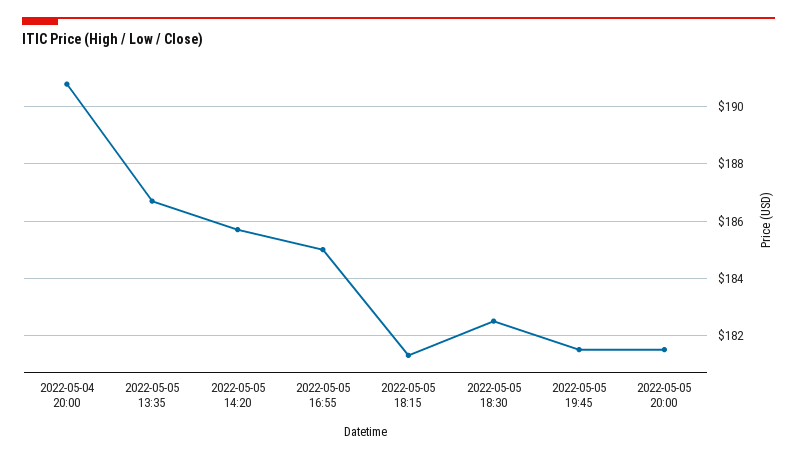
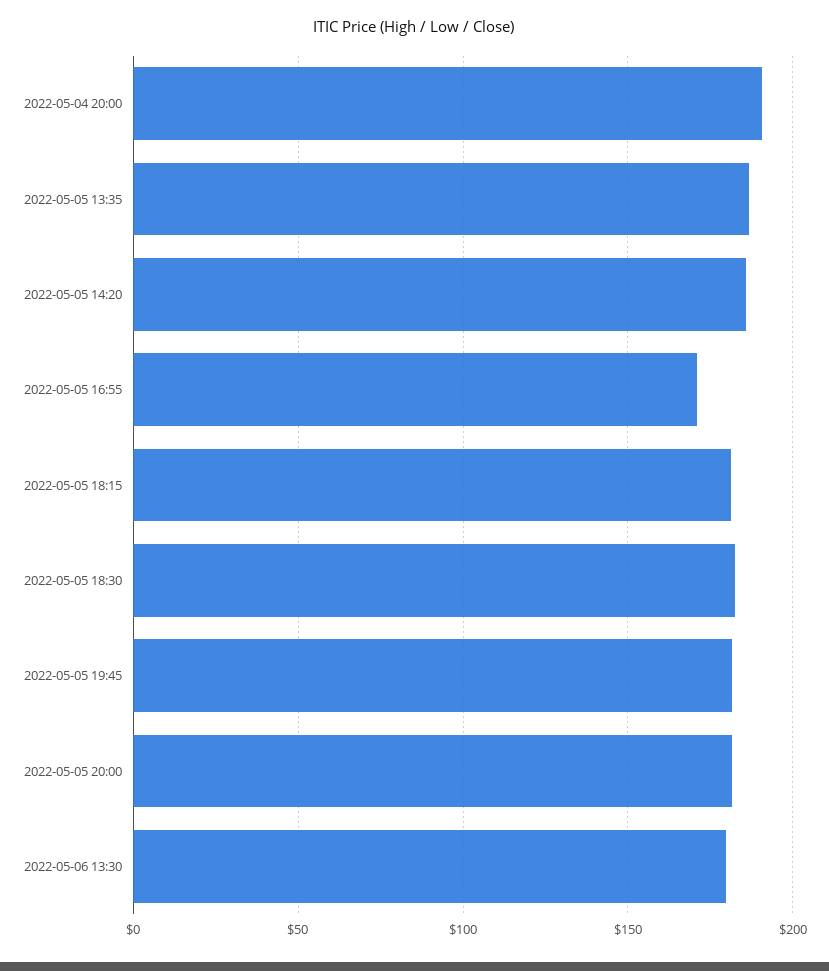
2022-05-05 16:55: 185 -> 170
2022-05-06 13:30: none -> 180

